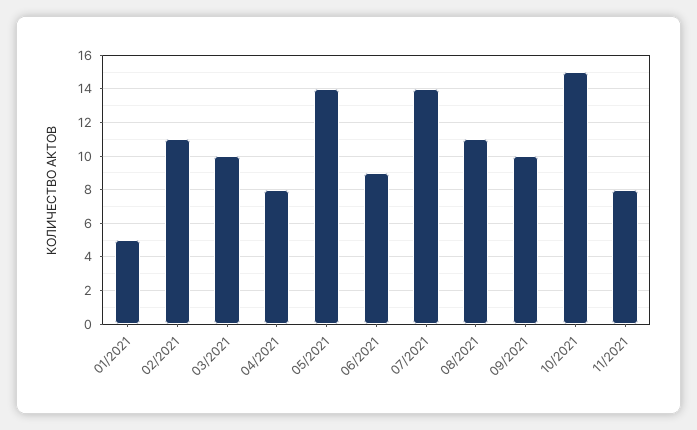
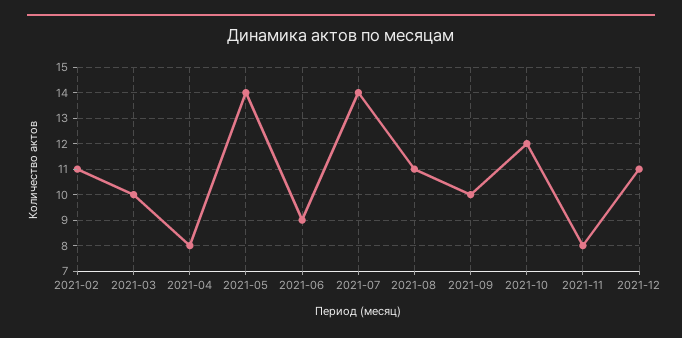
01/2021: 5 -> none
10/2021: 15 -> 12
2021-12: none -> 11

